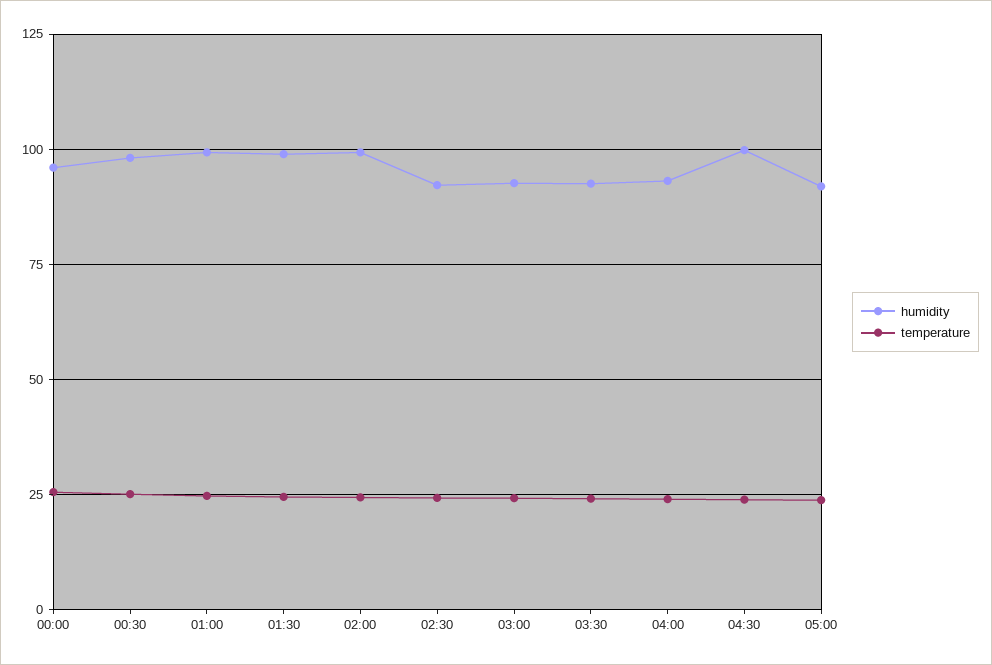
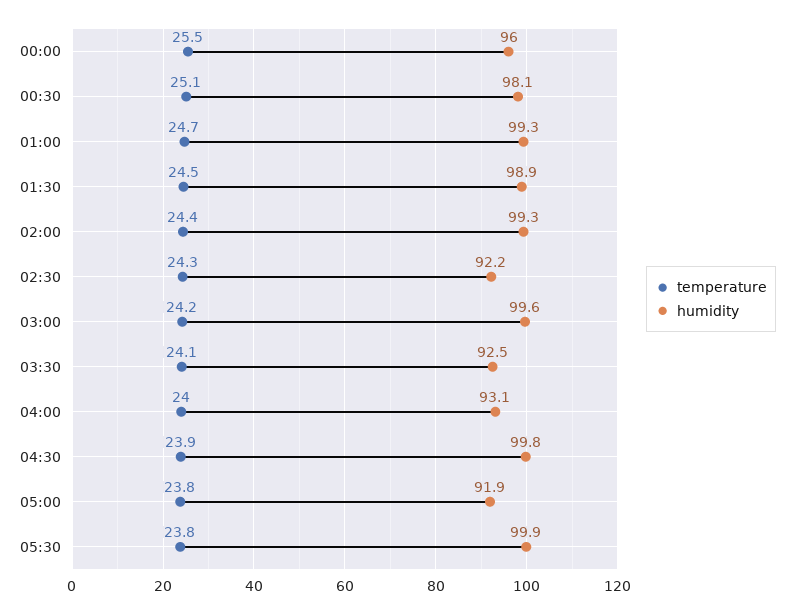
humidity, 03:00: 92.5 -> 99.6
temperature, 05:30: none -> 23.8
humidity, 05:30: none -> 99.9

